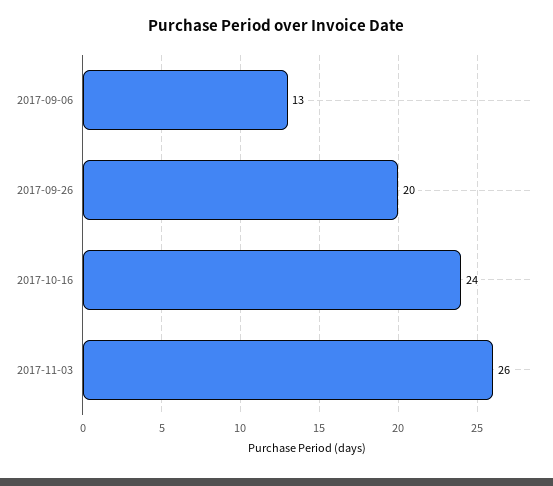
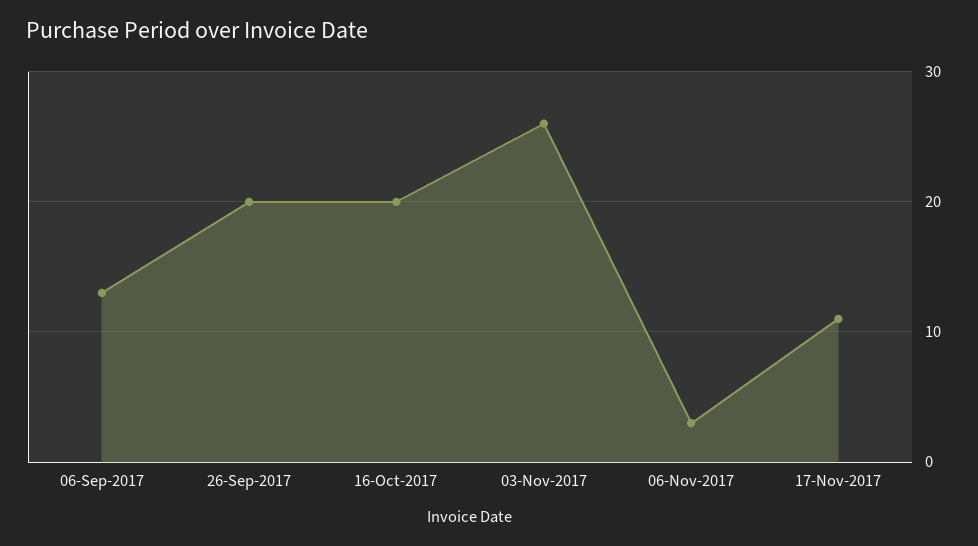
2017-10-16: 24 -> 20
06-Nov-2017: none -> 3
17-Nov-2017: none -> 11

